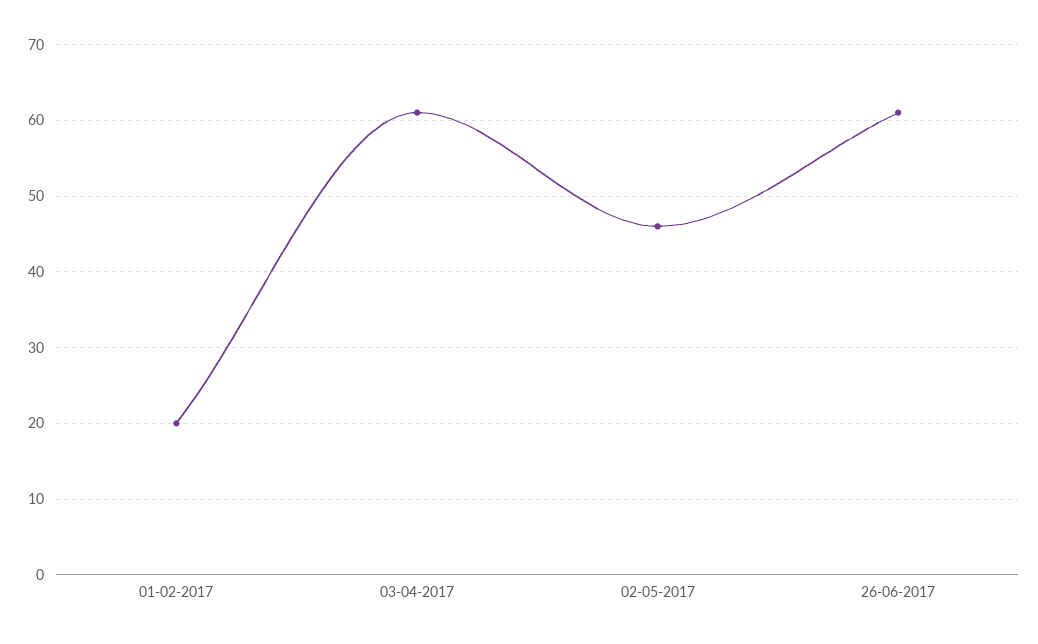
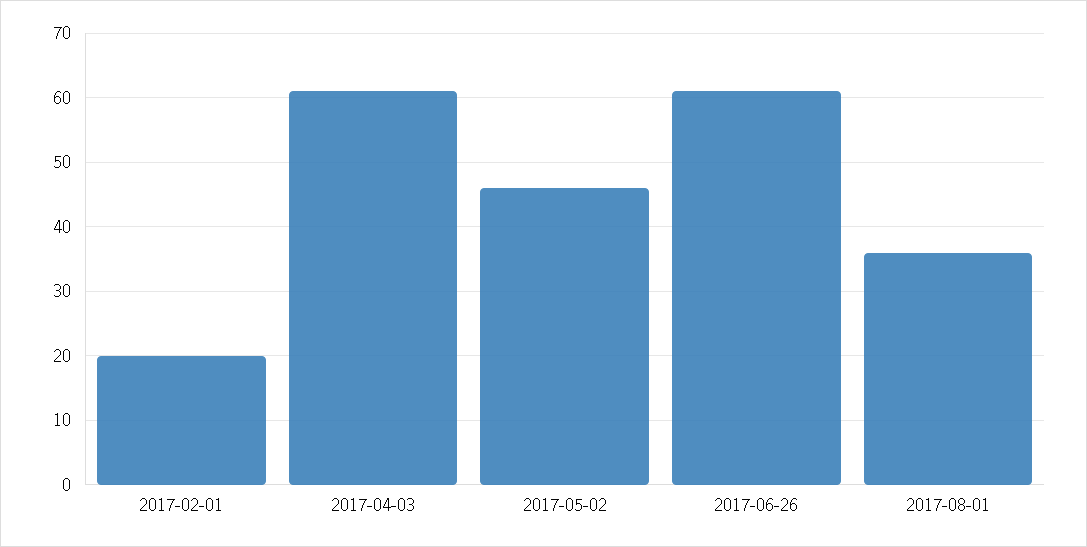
2017-08-01: none -> 36

